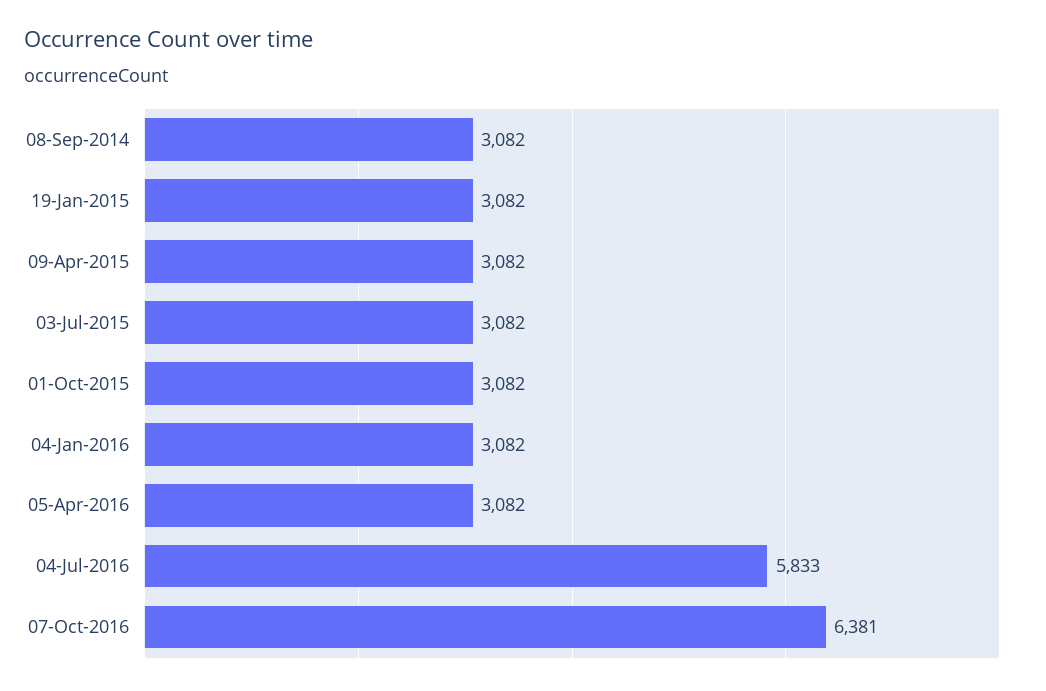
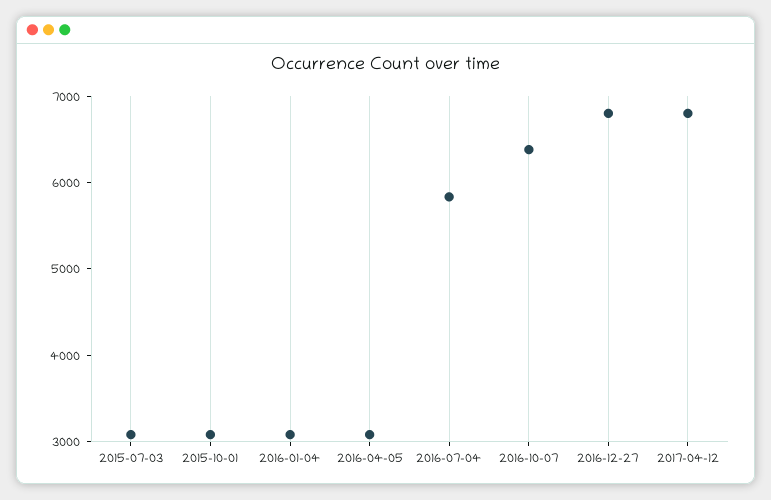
08-Sep-2014: 3082 -> none
19-Jan-2015: 3082 -> none
09-Apr-2015: 3082 -> none
2016-12-27: none -> 6800
2017-04-12: none -> 6800

